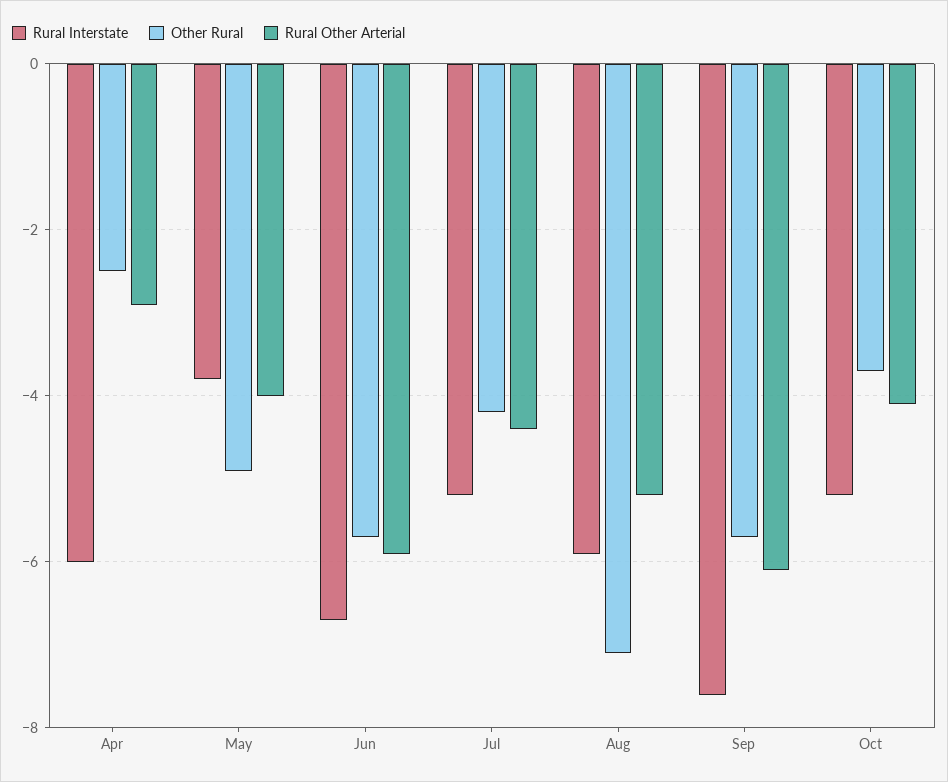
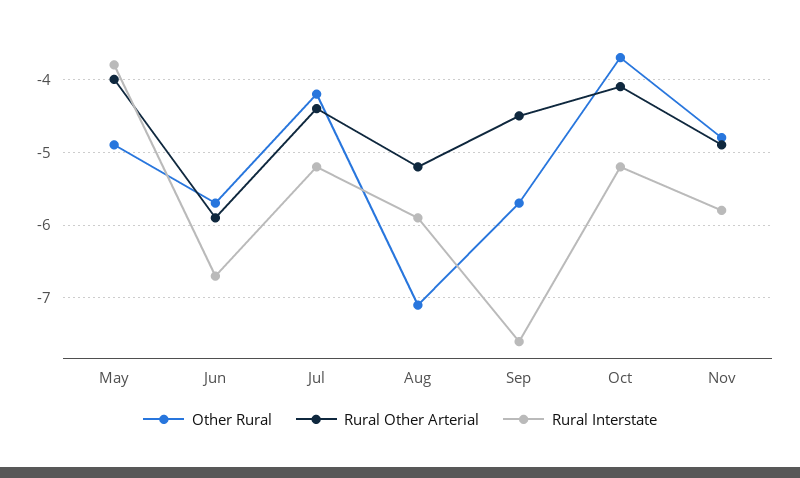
Rural Interstate, Apr: -6 -> none
Other Rural, Apr: -2.5 -> none
Rural Other Arterial, Apr: -3 -> none
Rural Other Arterial, Sep: -6 -> -4.5
Other Rural, Nov: none -> -4.8
Rural Other Arterial, Nov: none -> -4.9
Rural Interstate, Nov: none -> -5.8

